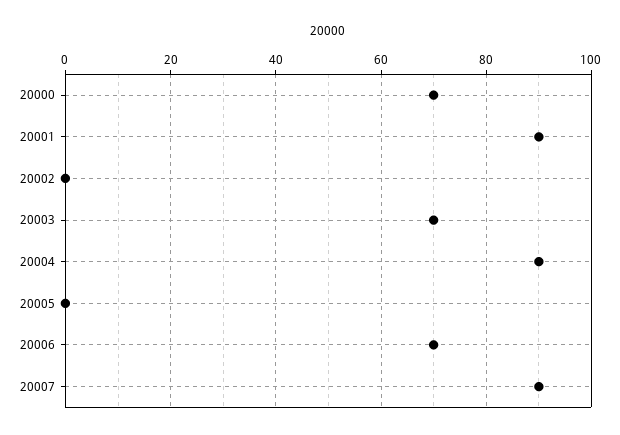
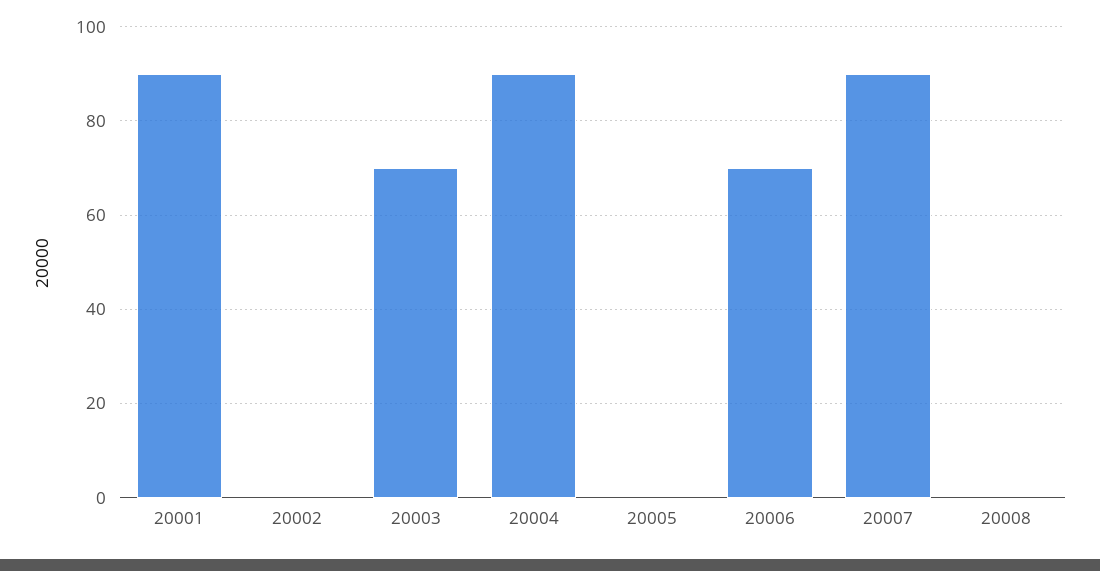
20000: 70 -> none
20008: none -> 0

